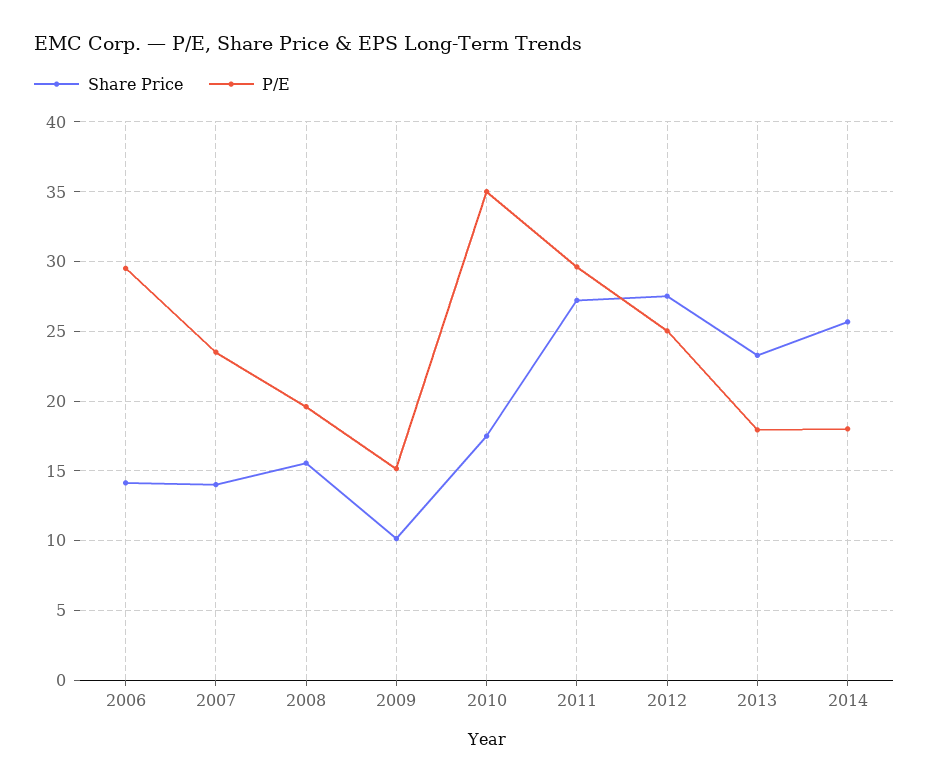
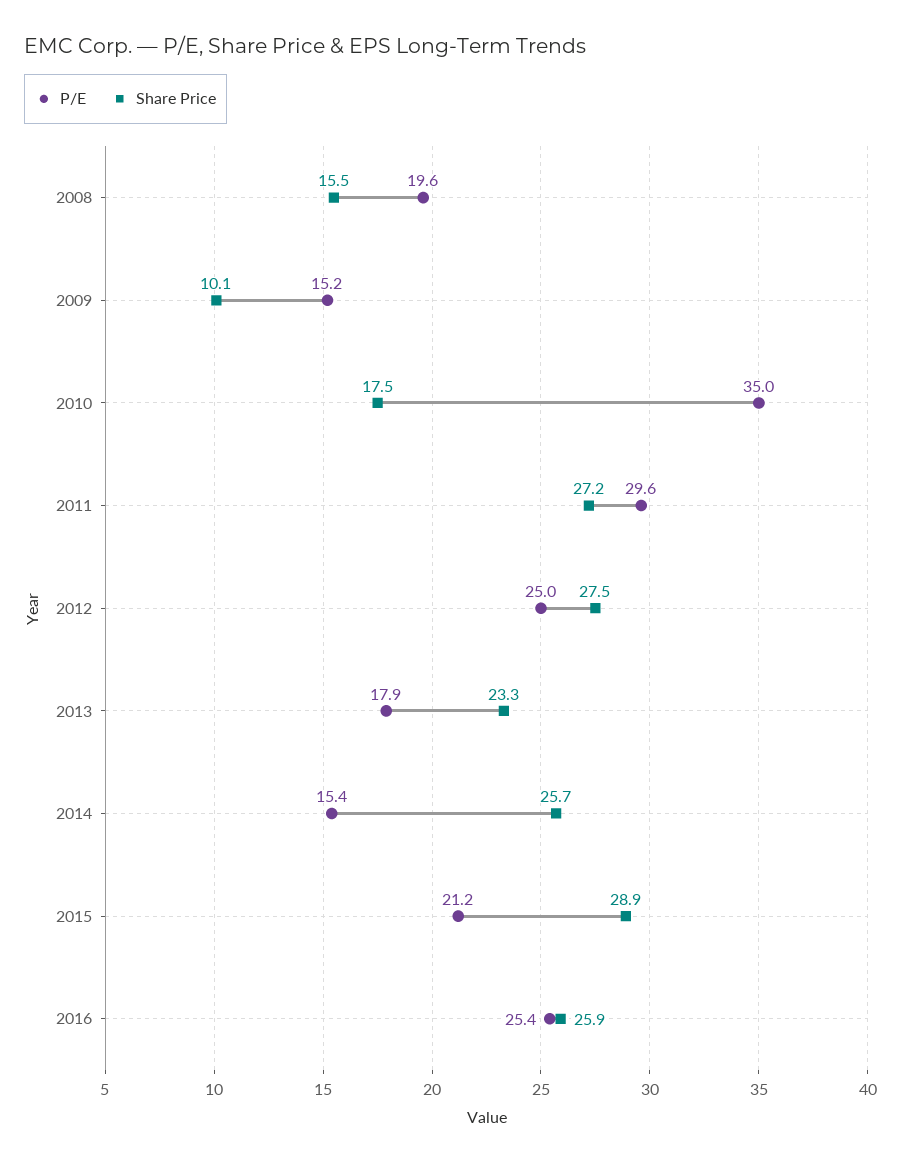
Share Price, 2006: 14 -> none
P/E, 2006: 29.5 -> none
Share Price, 2007: 14 -> none
P/E, 2007: 23.5 -> none
P/E, 2014: 18 -> 15.4
P/E, 2015: none -> 21.2
Share Price, 2015: none -> 28.9
P/E, 2016: none -> 25.4
Share Price, 2016: none -> 25.9

